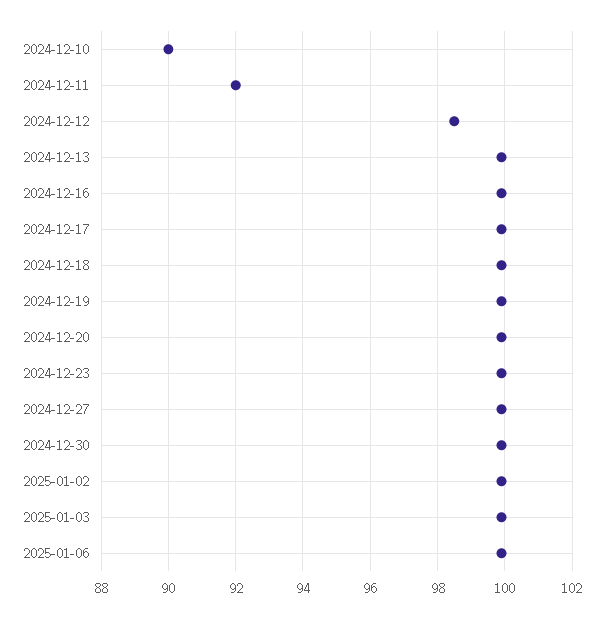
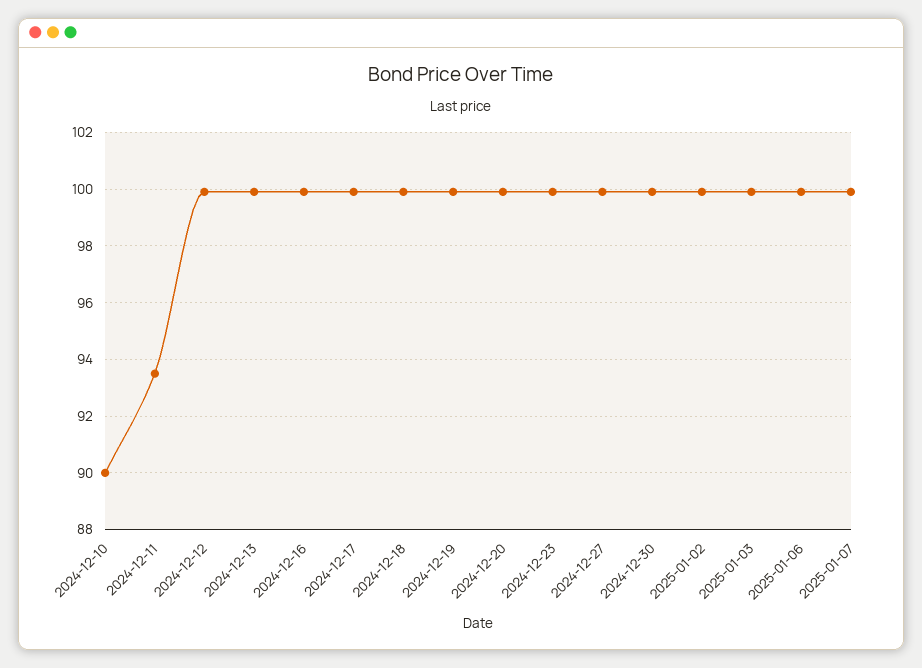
2024-12-11: 92 -> 93.5
2024-12-12: 98.5 -> 100
2025-01-07: none -> 100

